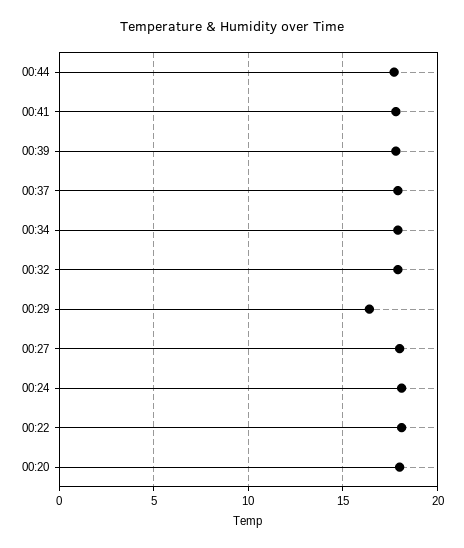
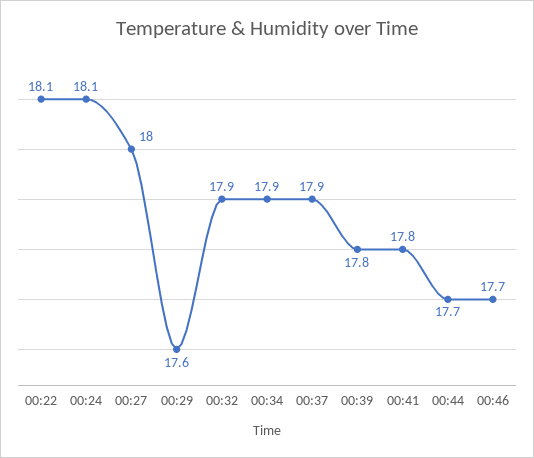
00:29: 16.5 -> 17.6
00:20: 18 -> none
00:46: none -> 17.7

